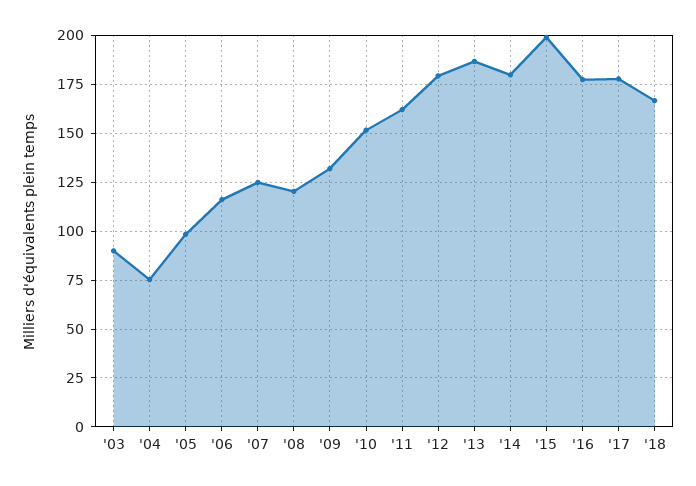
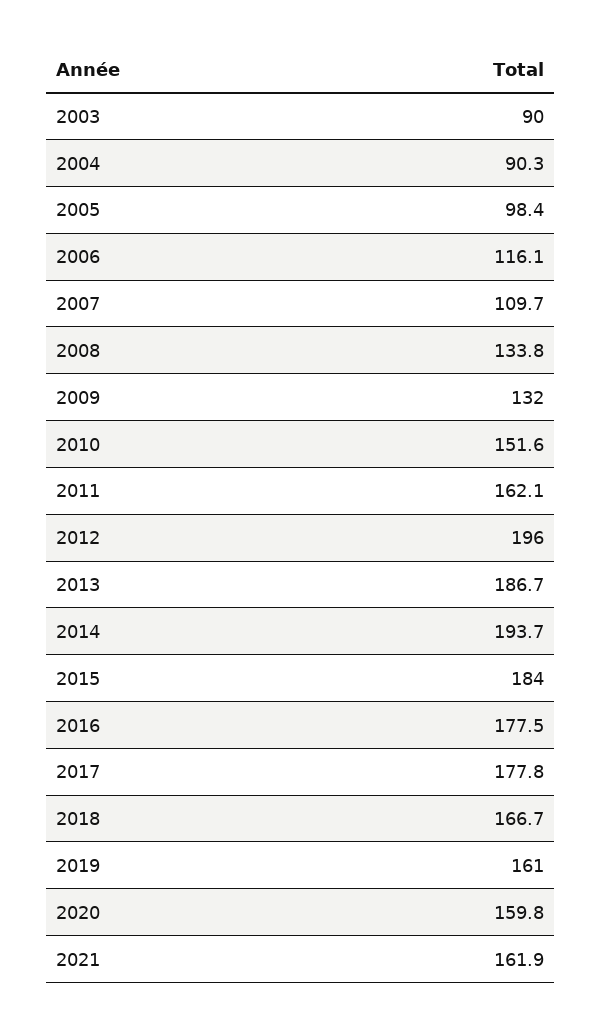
'04: 75 -> 90.3
'07: 125 -> 109.7
'08: 120 -> 133.8
'12: 180 -> 196
'14: 180 -> 193.7
'15: 200 -> 184
2019: none -> 161
2020: none -> 159.8
2021: none -> 161.9

